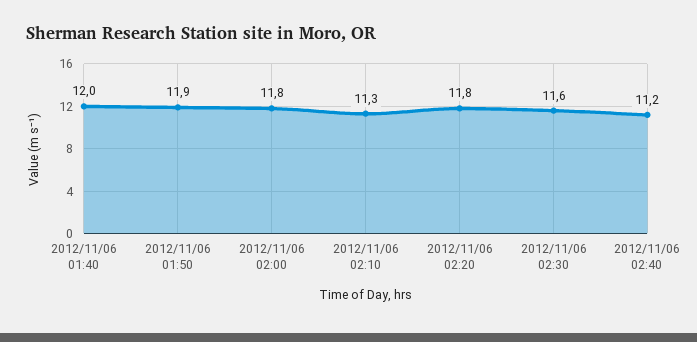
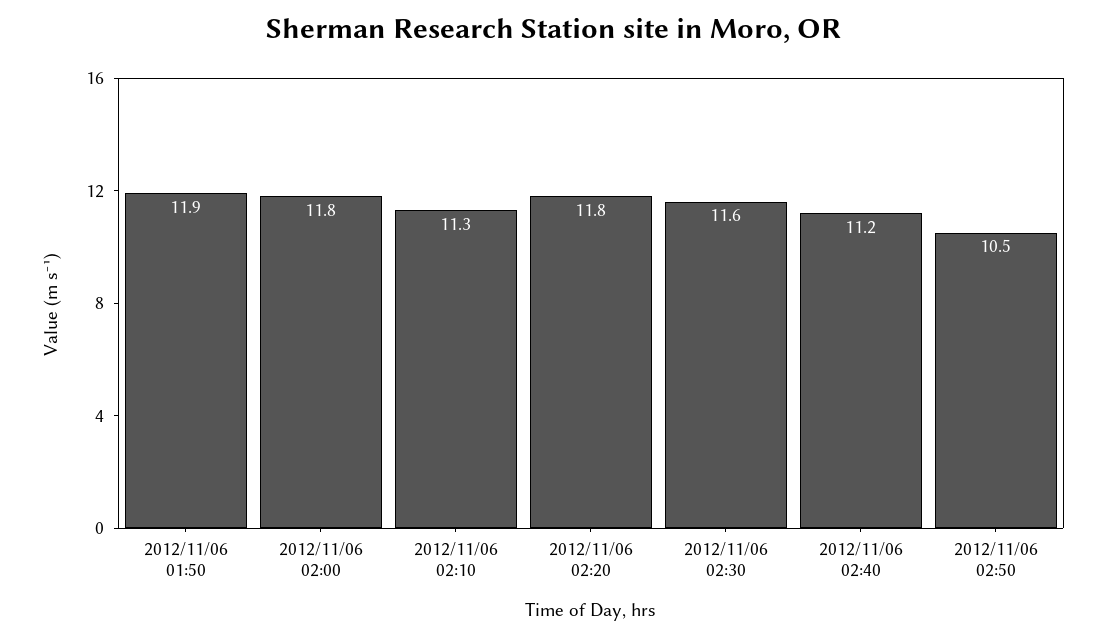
2012/11/06 01:40: 12 -> none
2012/11/06 02:50: none -> 10.5

